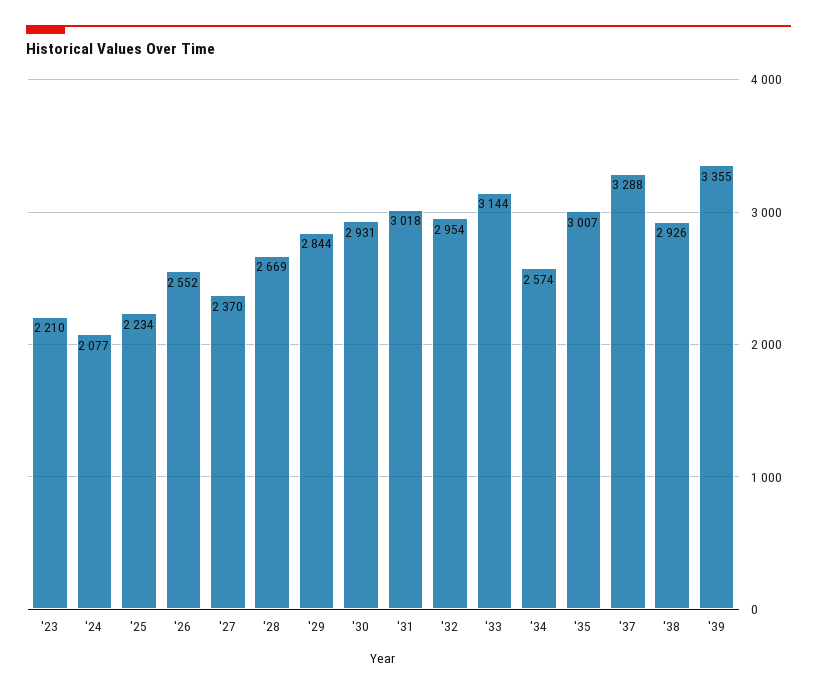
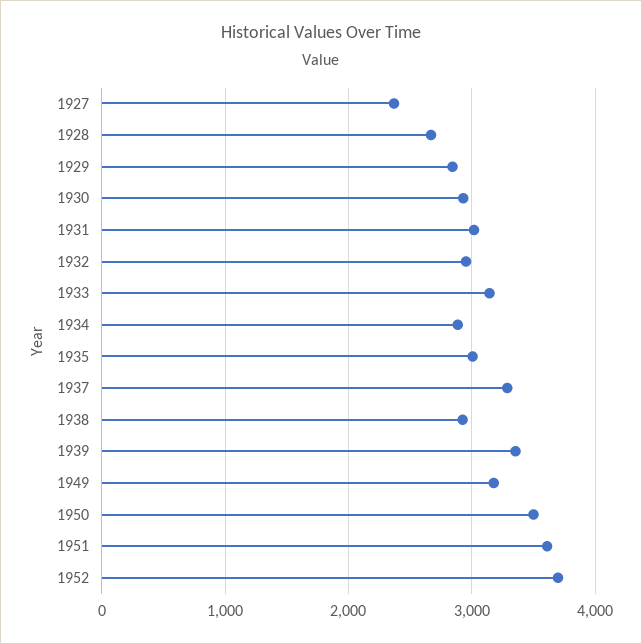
'23: 2210 -> none
'24: 2077 -> none
'25: 2234 -> none
'26: 2552 -> none
'34: 2574 -> 2900
1949: none -> 3200
1950: none -> 3500
1951: none -> 3600
1952: none -> 3700

